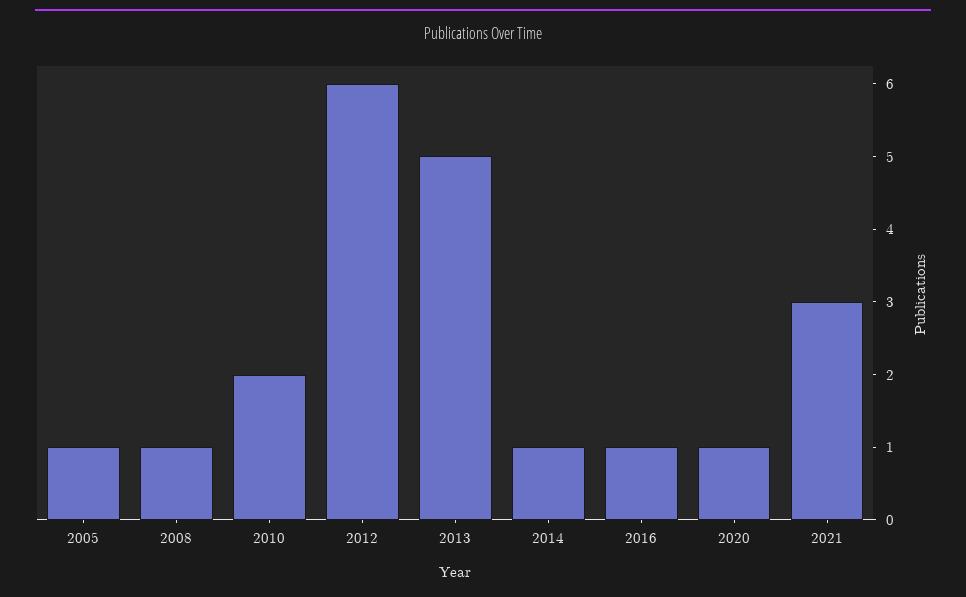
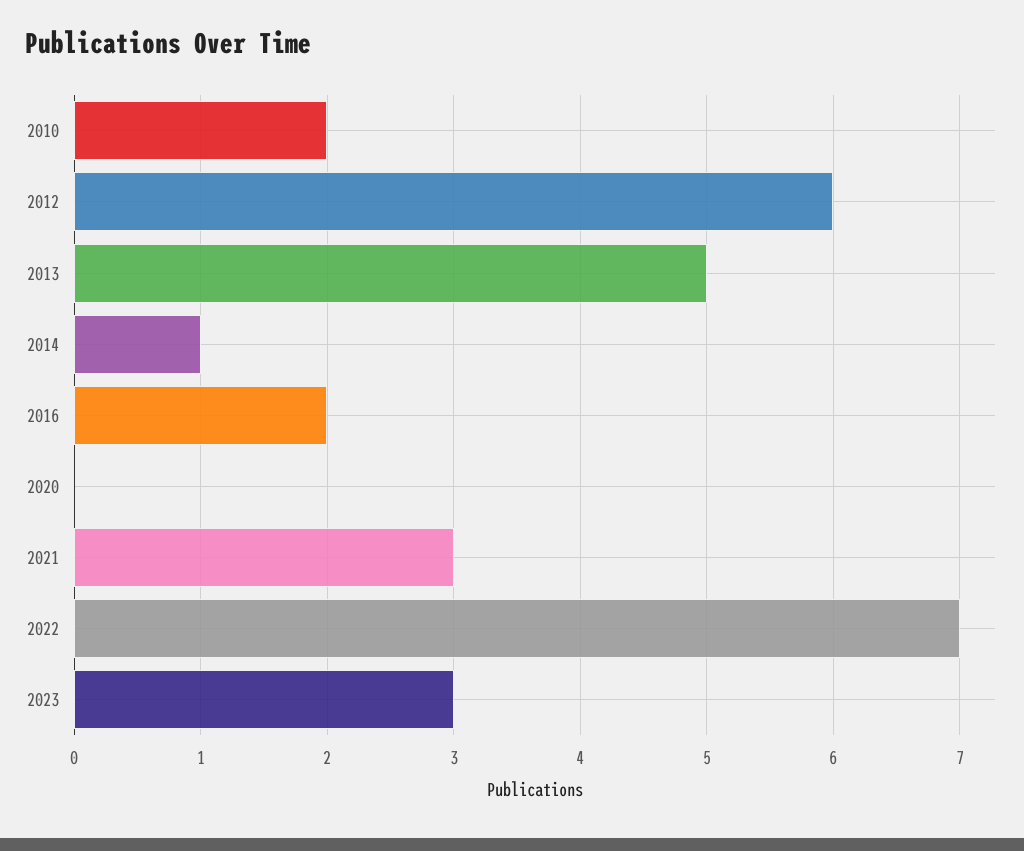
2005: 1 -> none
2008: 1 -> none
2016: 1 -> 2
2020: 1 -> 0
2022: none -> 7
2023: none -> 3

